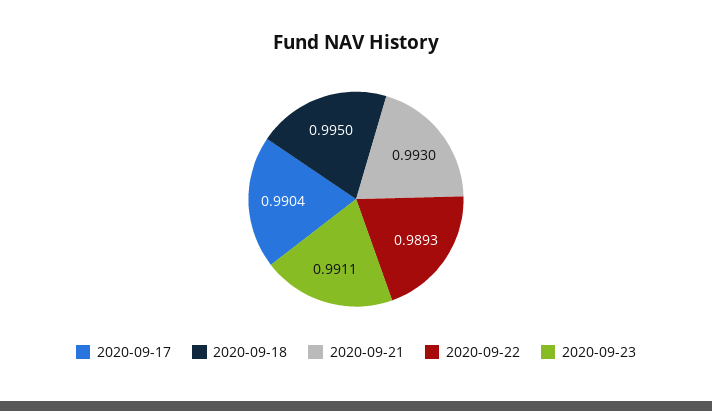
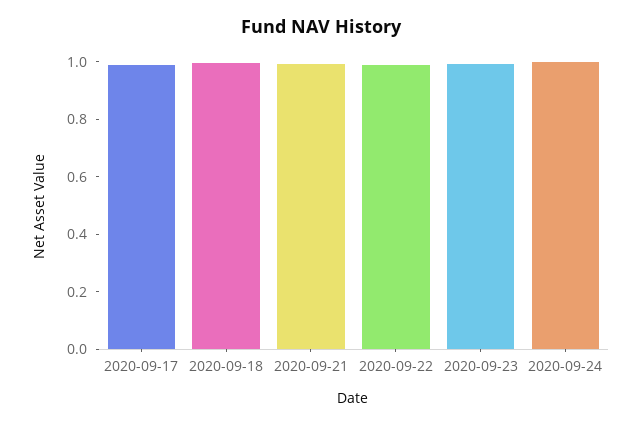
2020-09-24: none -> 1

